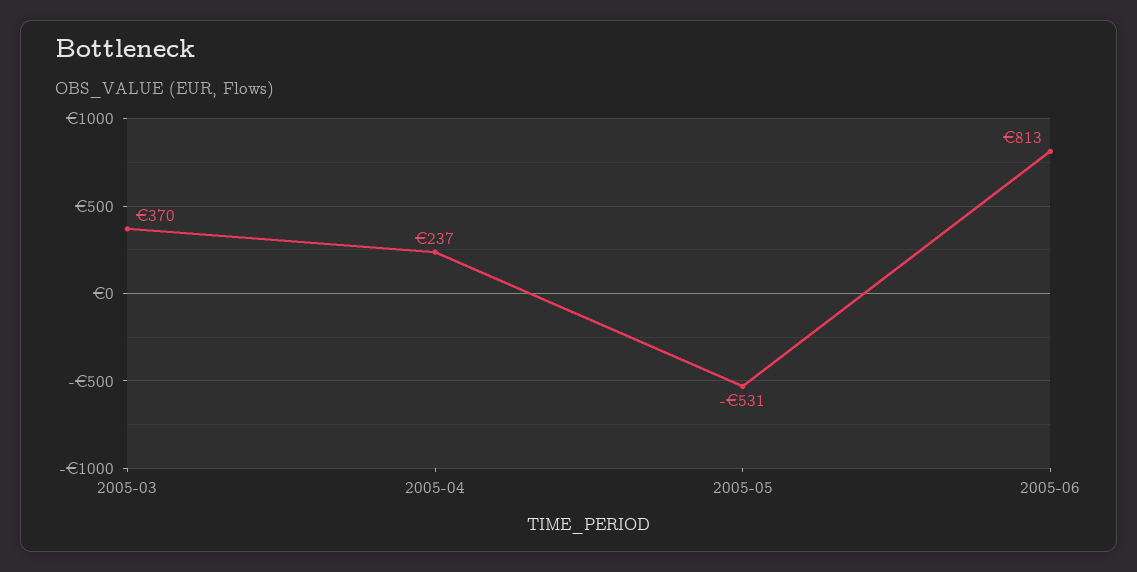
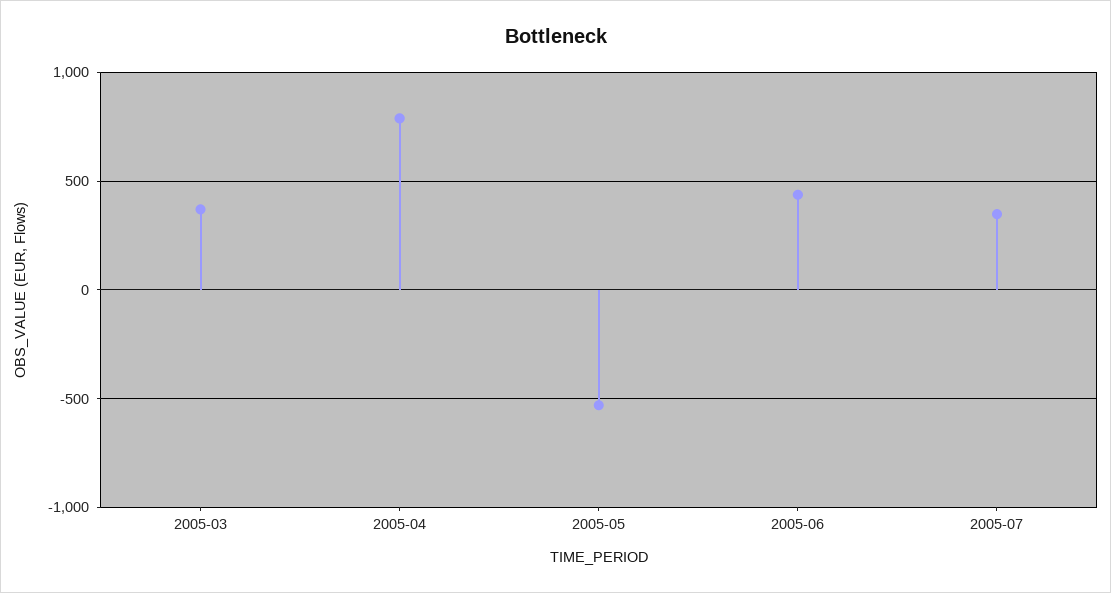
2005-04: 237 -> 800
2005-06: 813 -> 450
2005-07: none -> 350

